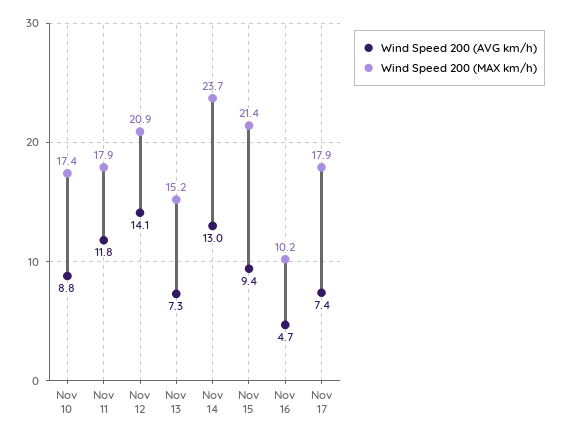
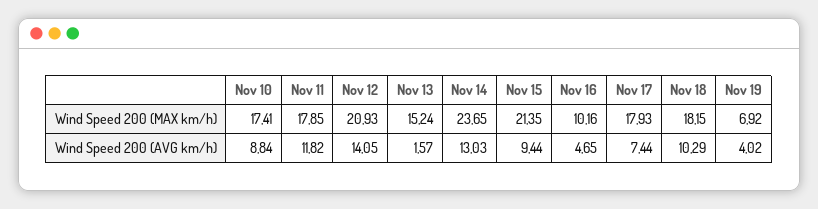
Wind Speed 200 (AVG km/h), Nov 13: 7.3 -> 1.57
Wind Speed 200 (MAX km/h), Nov 18: none -> 18.15
Wind Speed 200 (MAX km/h), Nov 19: none -> 6.92
Wind Speed 200 (AVG km/h), Nov 18: none -> 10.29
Wind Speed 200 (AVG km/h), Nov 19: none -> 4.02

